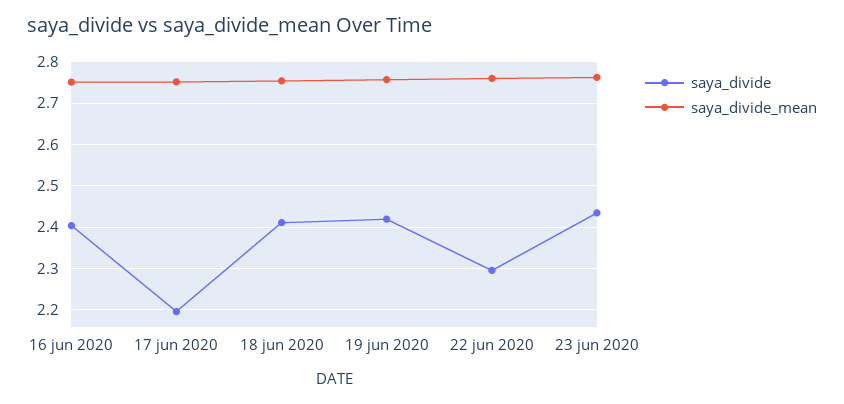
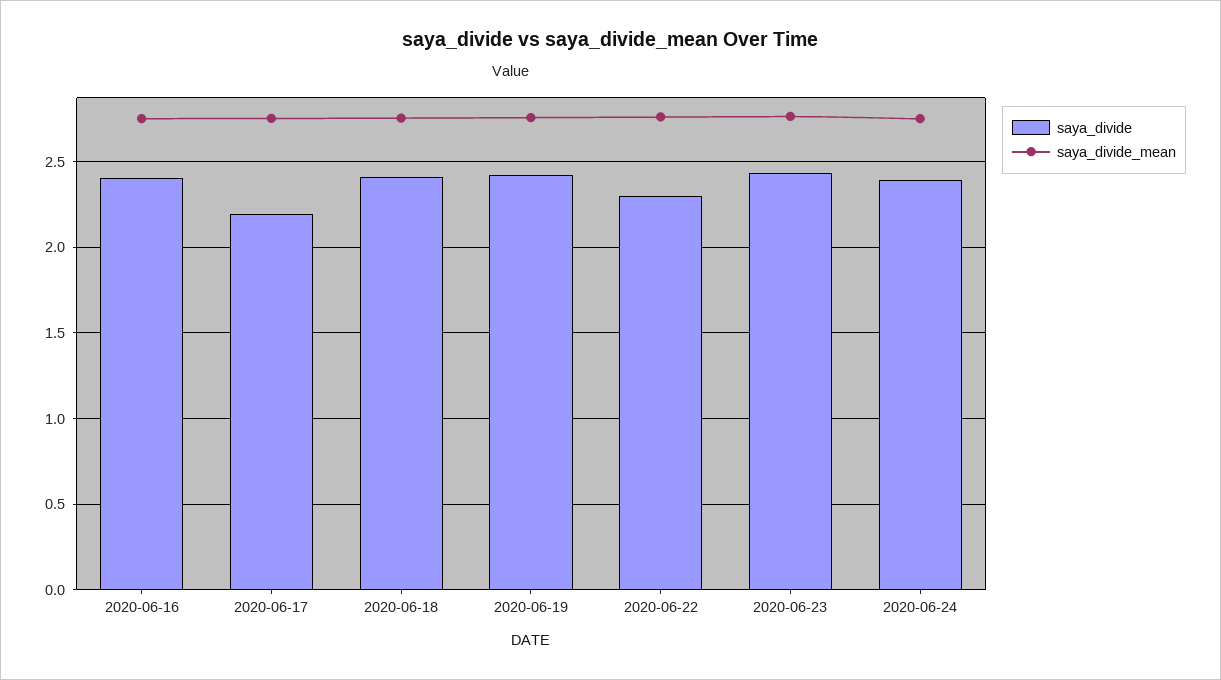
saya_divide, 2020-06-24: none -> 2.4
saya_divide_mean, 2020-06-24: none -> 2.75

